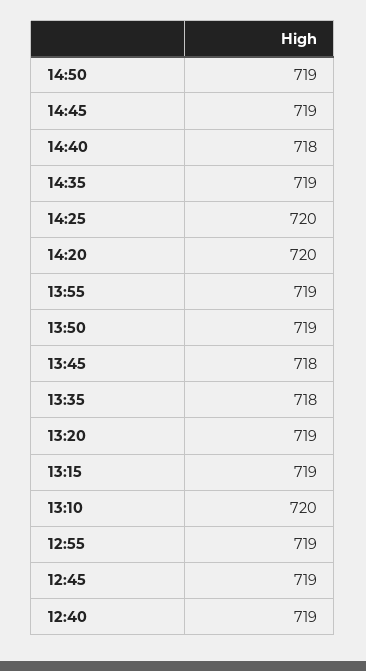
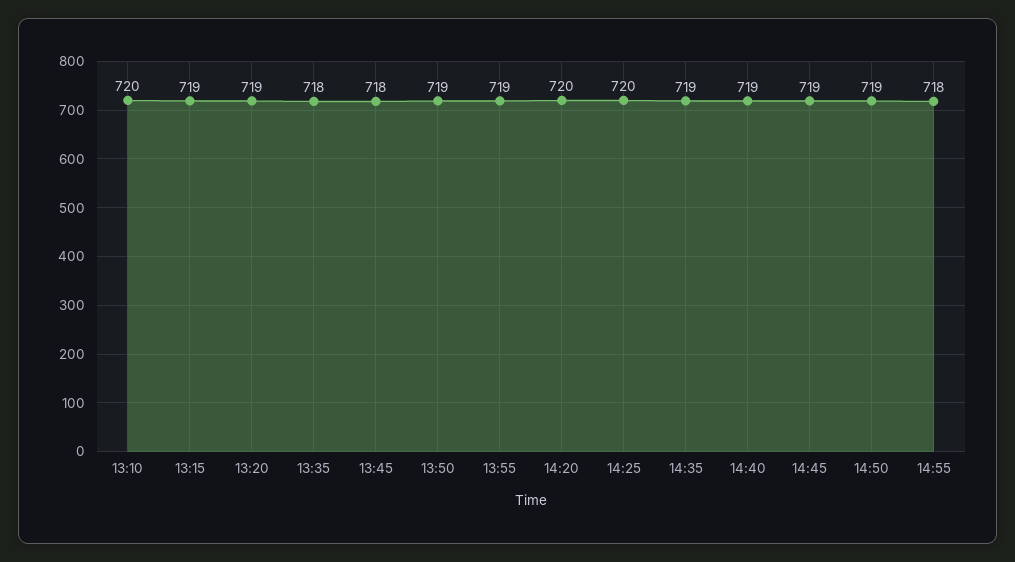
14:40: 718 -> 719
12:55: 719 -> none
12:45: 719 -> none
12:40: 719 -> none
14:55: none -> 718

